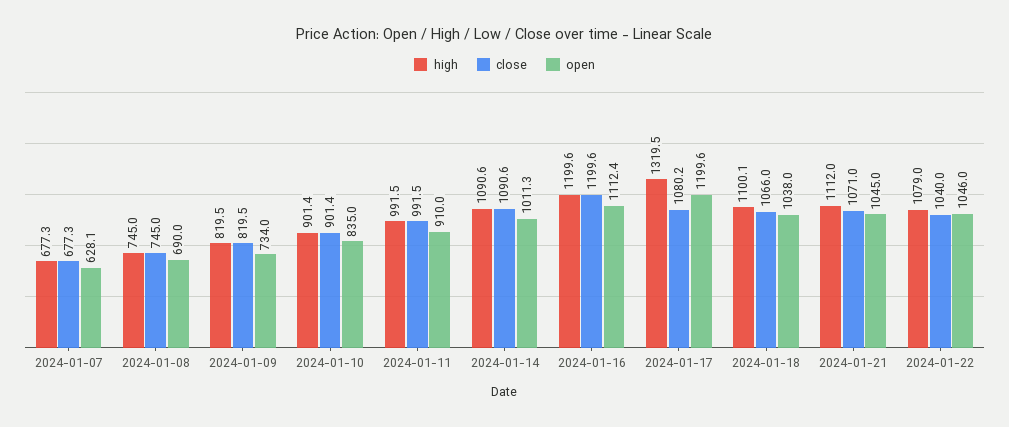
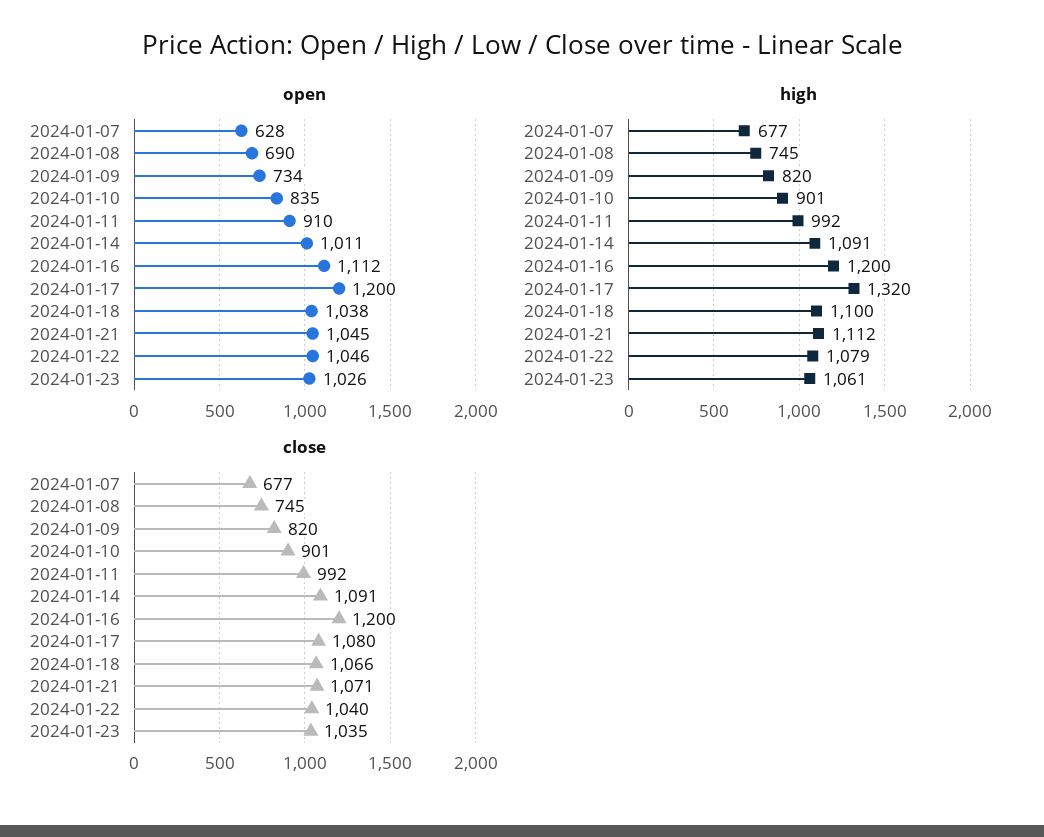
open, 2024-01-23: none -> 1026
high, 2024-01-23: none -> 1061
close, 2024-01-23: none -> 1035

